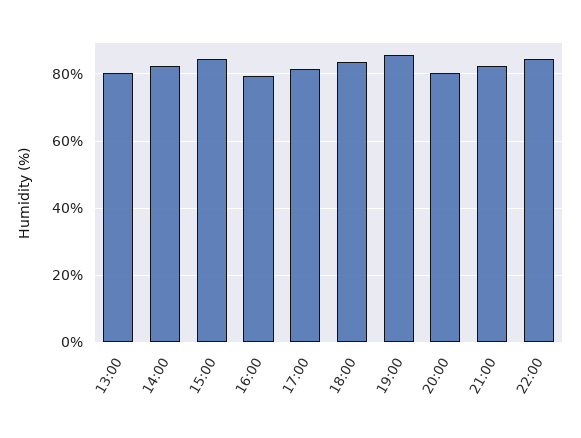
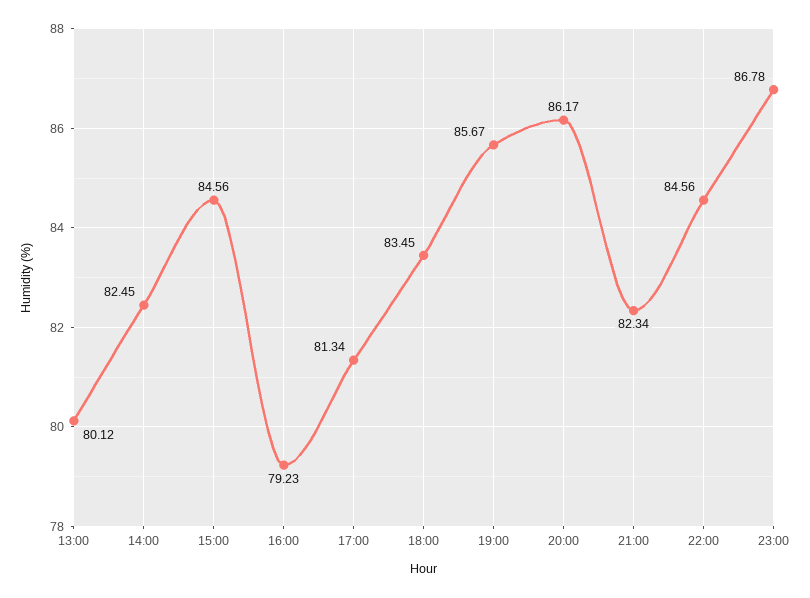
20:00: 80 -> 86.17
23:00: none -> 86.78

